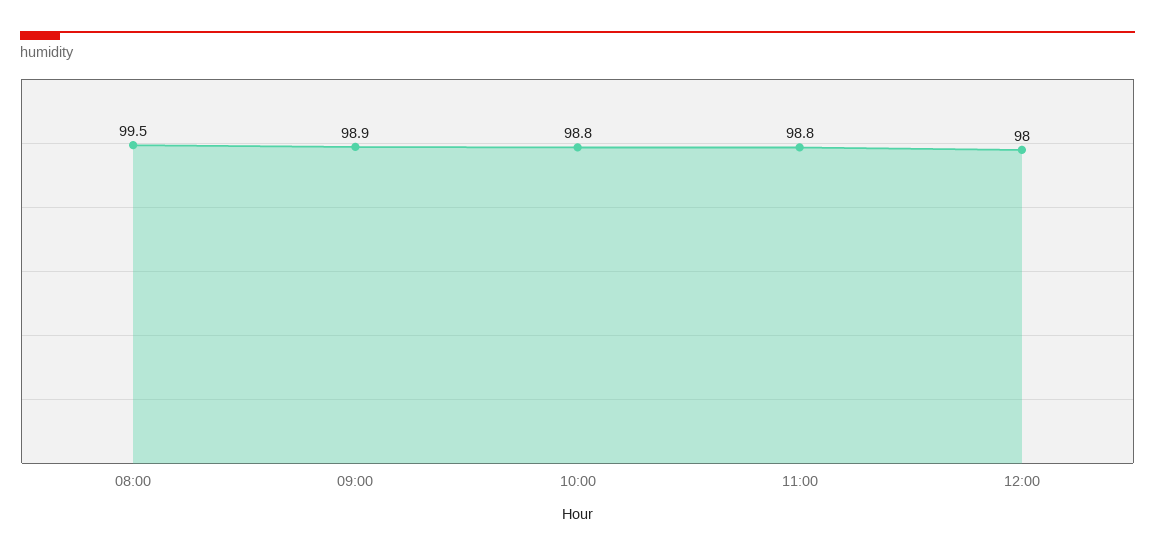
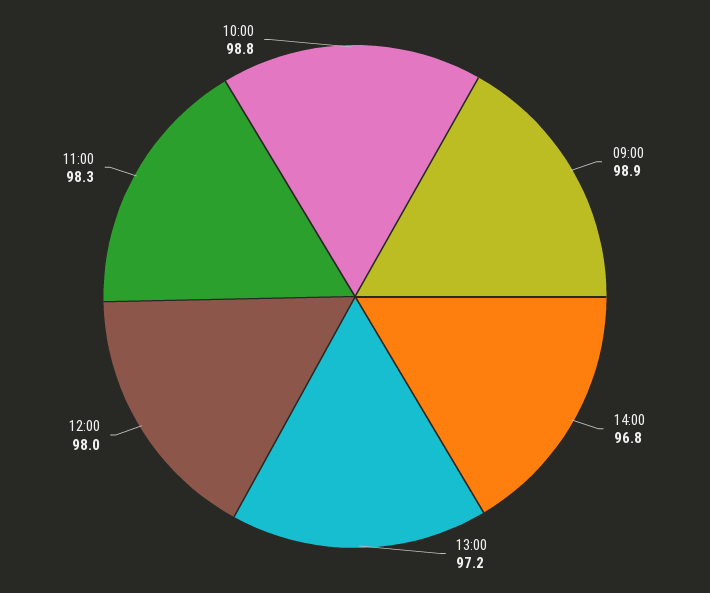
08:00: 99.5 -> none
11:00: 98.8 -> 98.3
14:00: none -> 96.8
13:00: none -> 97.2

